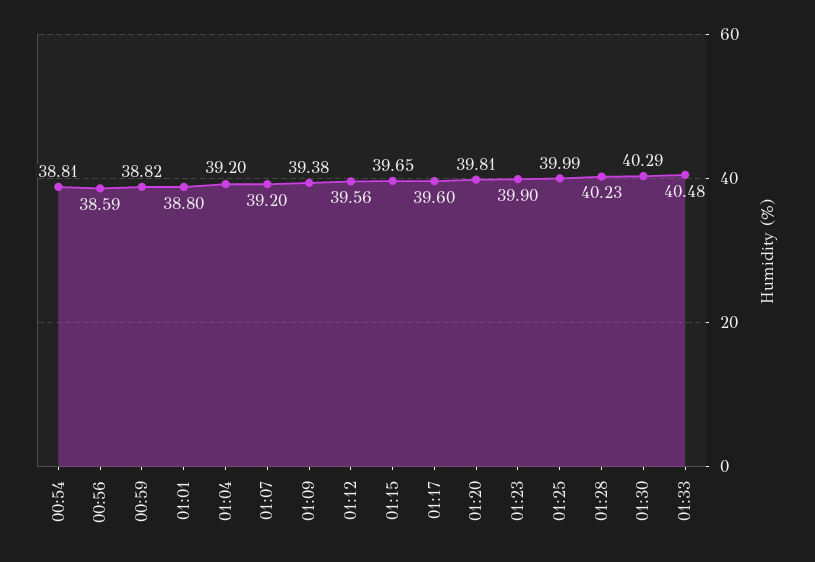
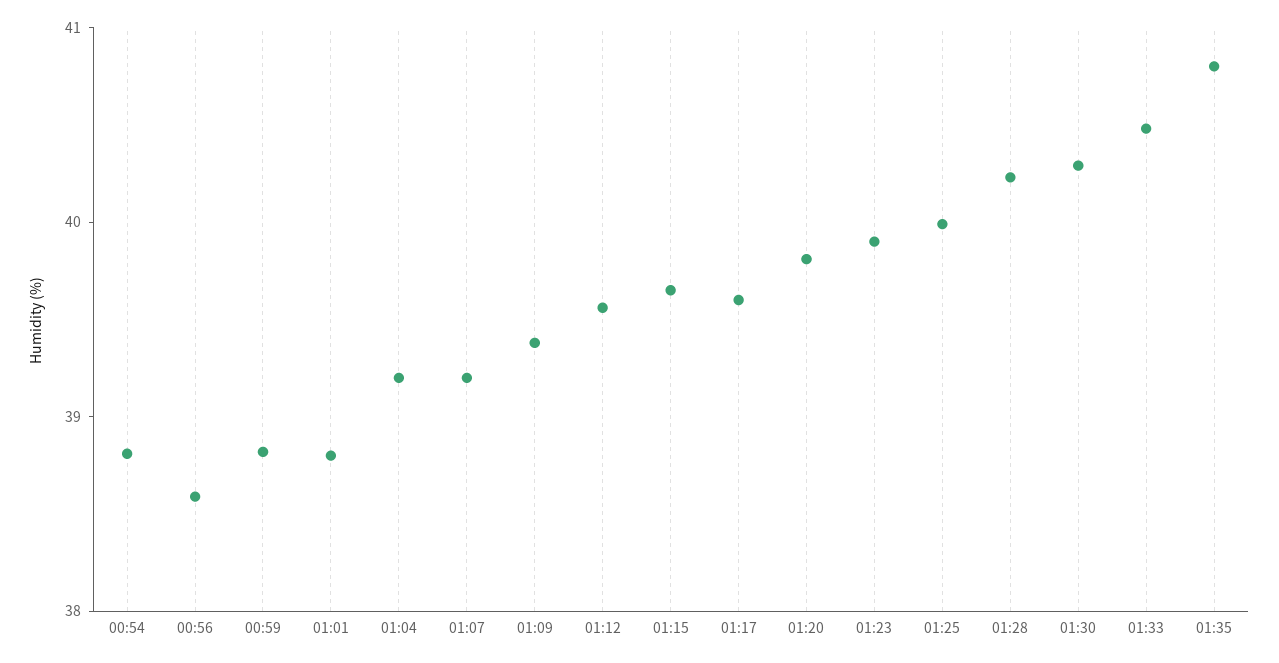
01:35: none -> 40.8

